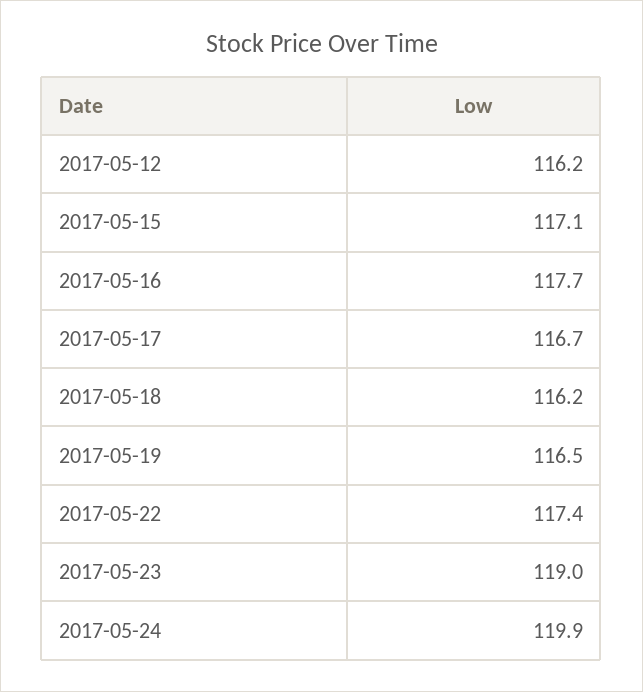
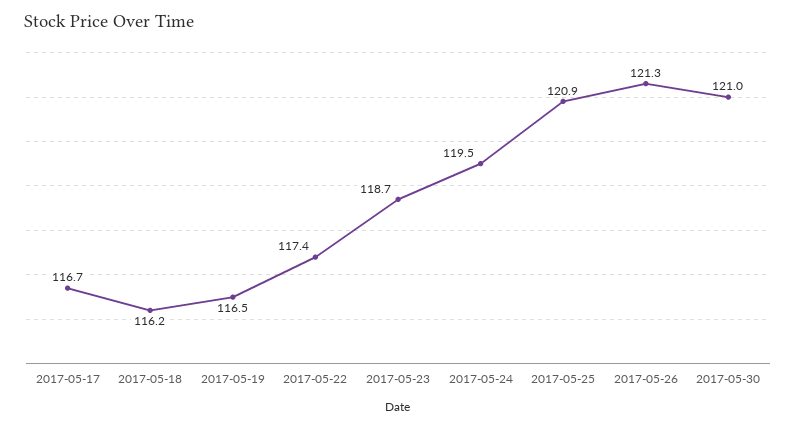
2017-05-12: 116.2 -> none
2017-05-15: 117.1 -> none
2017-05-16: 117.7 -> none
2017-05-23: 119 -> 118.7
2017-05-24: 119.9 -> 119.5
2017-05-25: none -> 120.9
2017-05-26: none -> 121.3
2017-05-30: none -> 121

